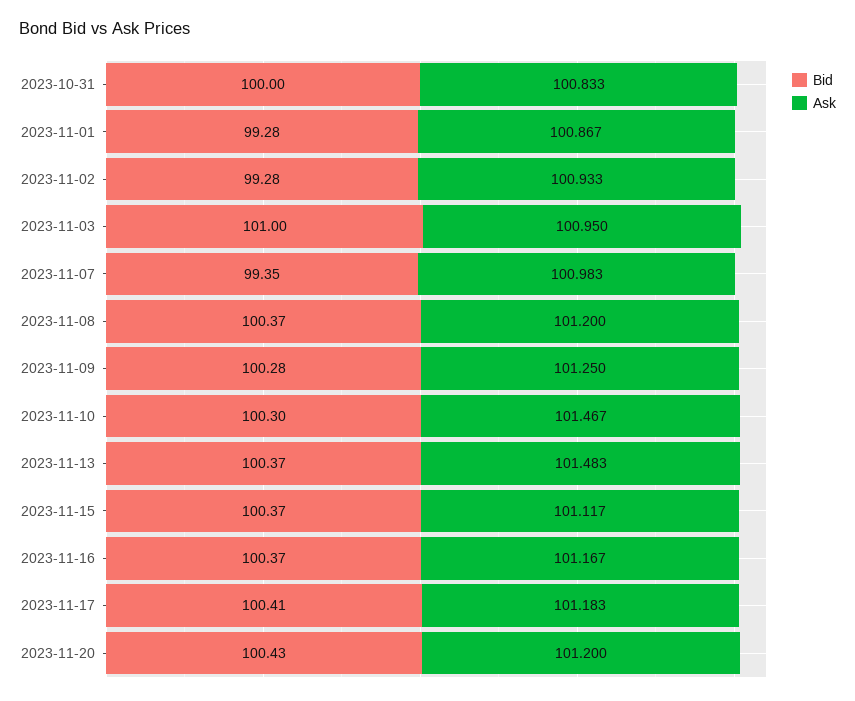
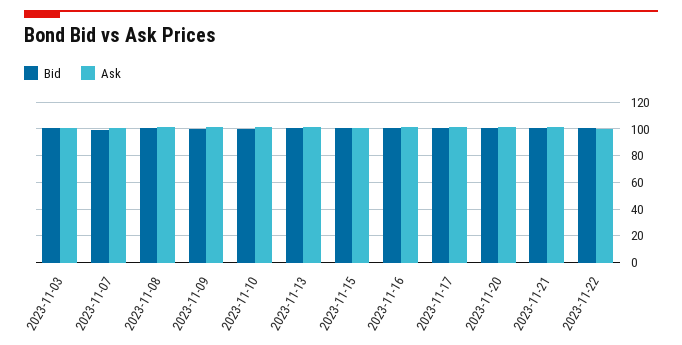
Bid, 2023-10-31: 100 -> none
Ask, 2023-10-31: 100.833 -> none
Bid, 2023-11-01: 99.28 -> none
Ask, 2023-11-01: 100.867 -> none
Bid, 2023-11-02: 99.28 -> none
Ask, 2023-11-02: 100.933 -> none
Bid, 2023-11-21: none -> 100
Ask, 2023-11-21: none -> 100
Bid, 2023-11-22: none -> 100
Ask, 2023-11-22: none -> 100

